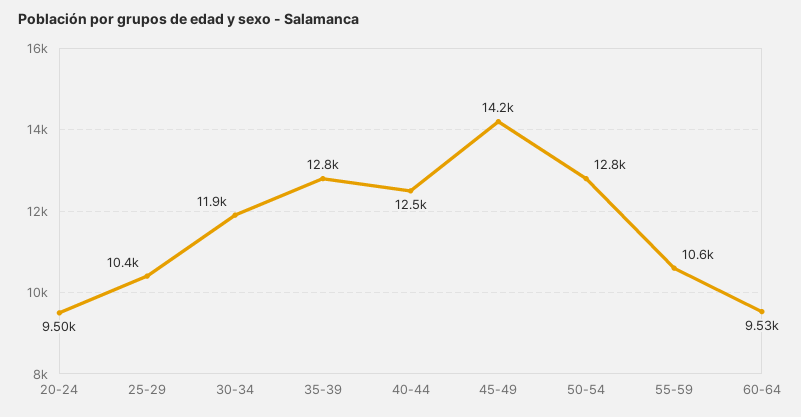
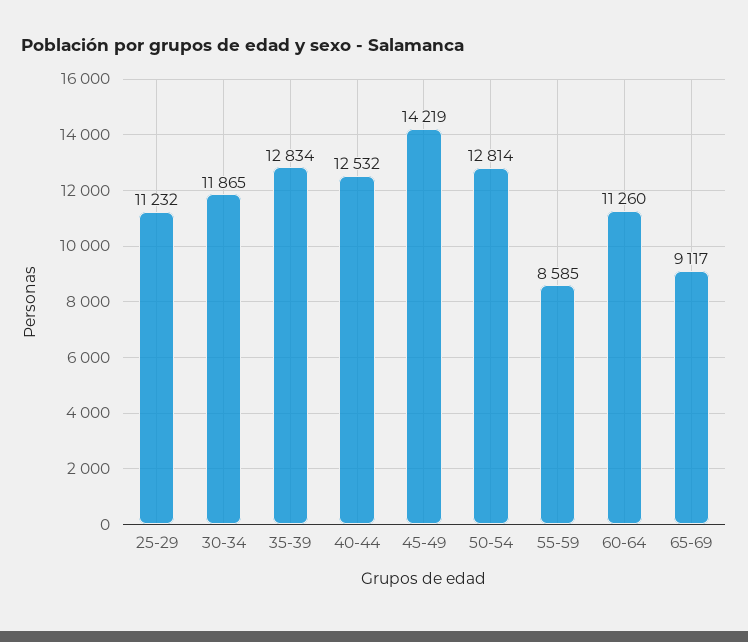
20-24: 9500 -> none
25-29: 10400 -> 11232
55-59: 10600 -> 8585
60-64: 9530 -> 11260
65-69: none -> 9117

